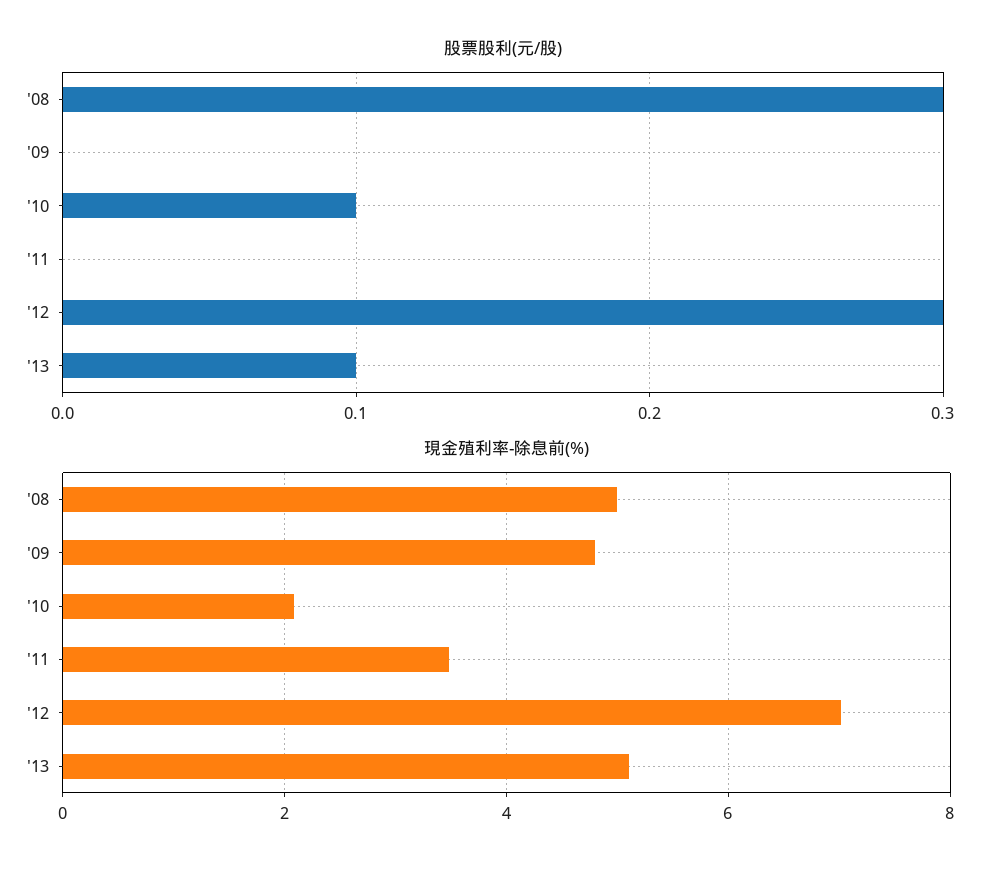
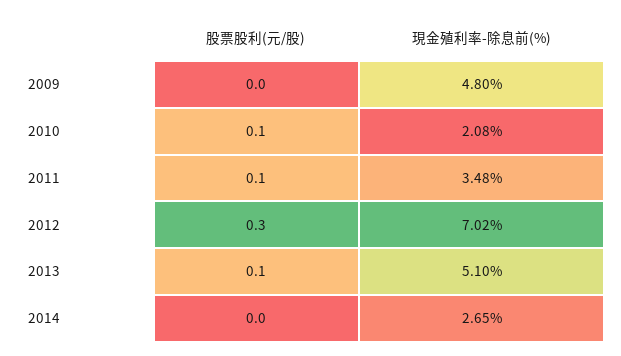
股票股利(元/股), '08: 0.3 -> none
股票股利(元/股), '11: 0 -> 0.1
現金殖利率-除息前(%), '08: 5 -> none
股票股利(元/股), 2014: none -> 0
現金殖利率-除息前(%), 2014: none -> 2.65

